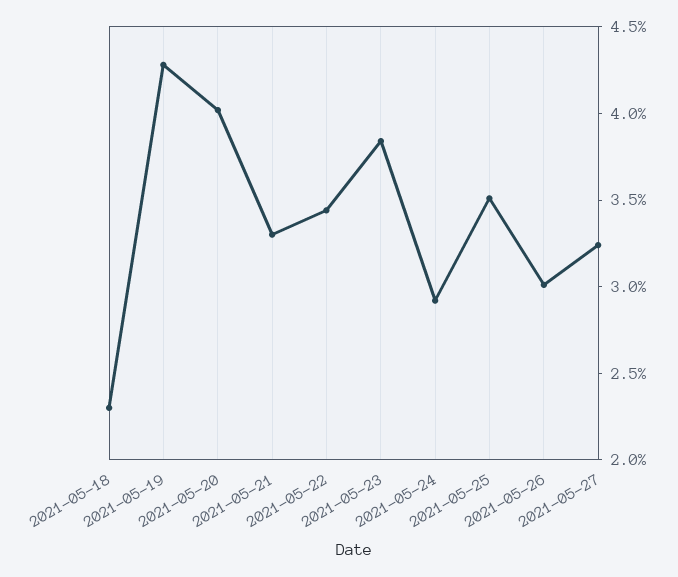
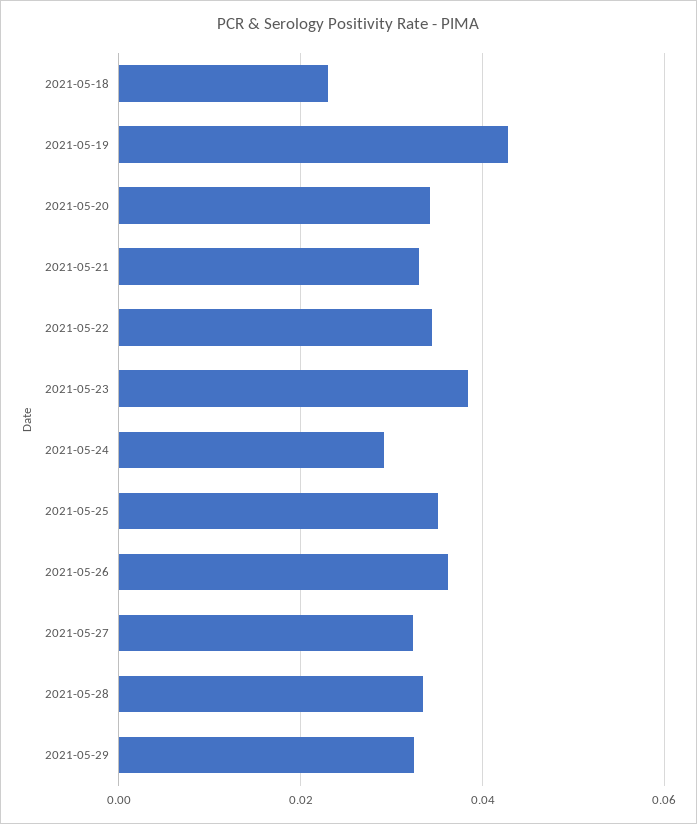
2021-05-20: 0.04 -> 0.034
2021-05-26: 0.03 -> 0.036
2021-05-28: none -> 0.034
2021-05-29: none -> 0.032

